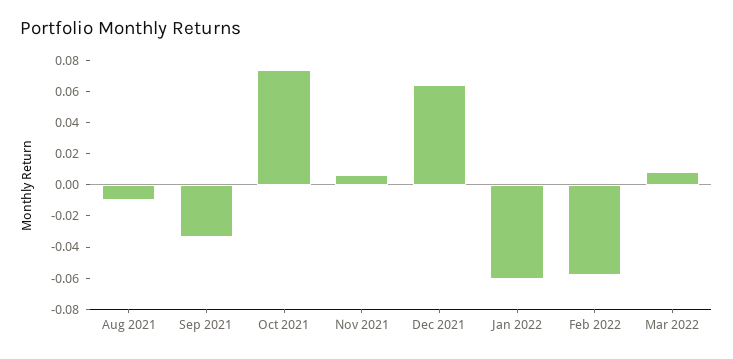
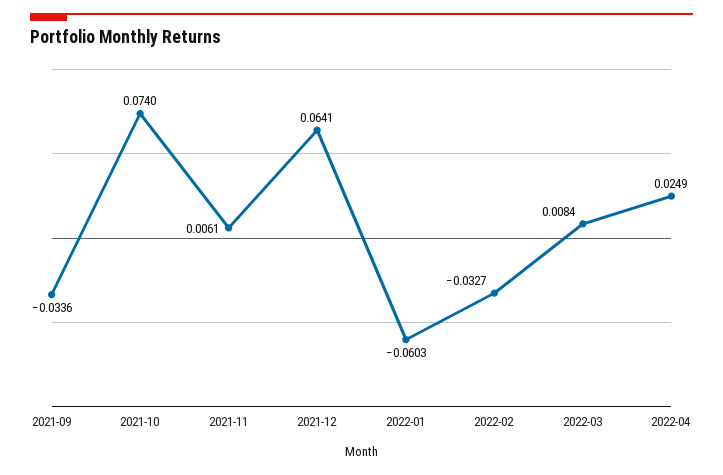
Aug 2021: -0.01 -> none
Feb 2022: -0.06 -> -0.0327
2022-04: none -> 0.0249

